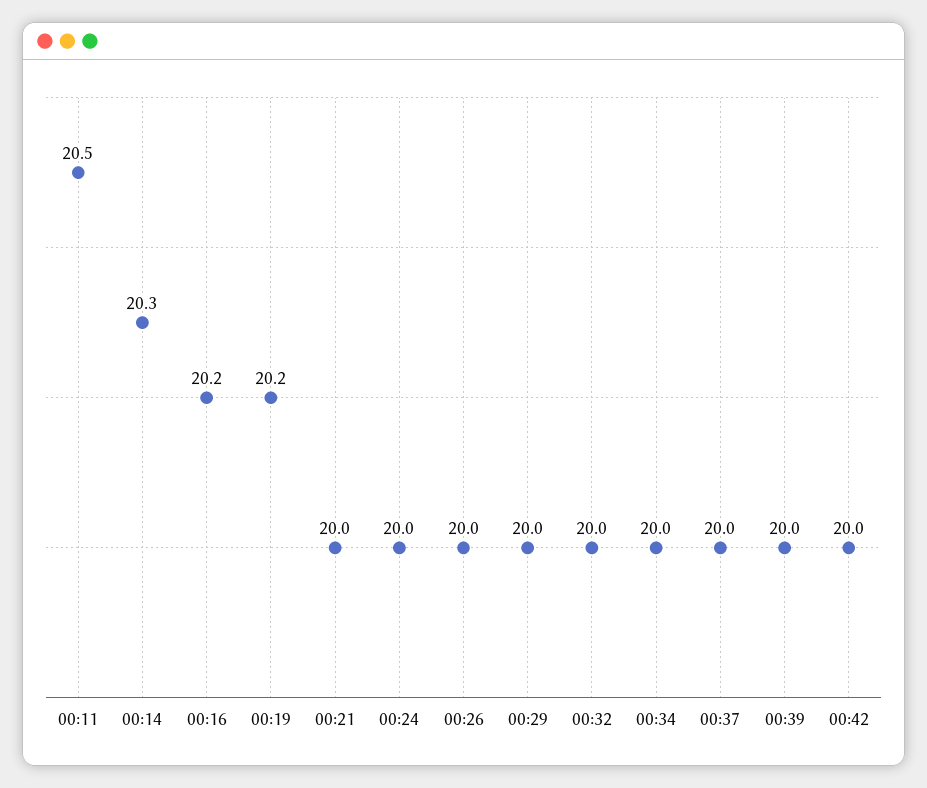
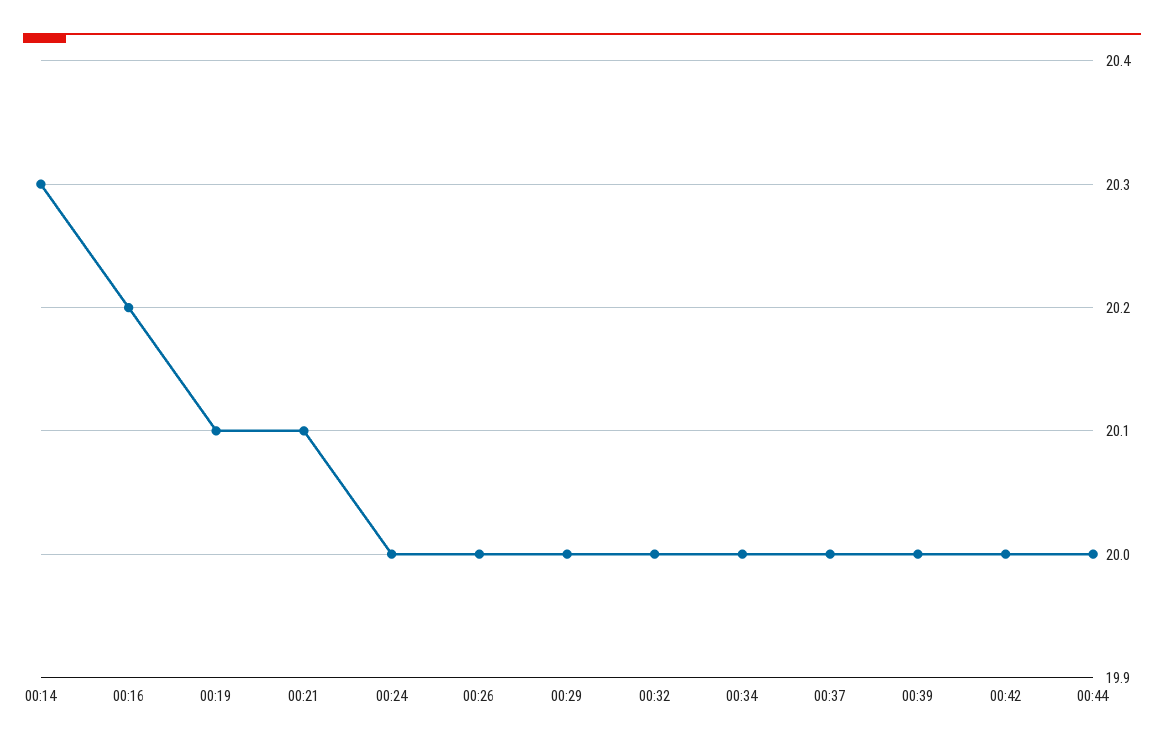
00:11: 20.5 -> none
00:19: 20.2 -> 20.1
00:21: 20 -> 20.1
00:44: none -> 20

